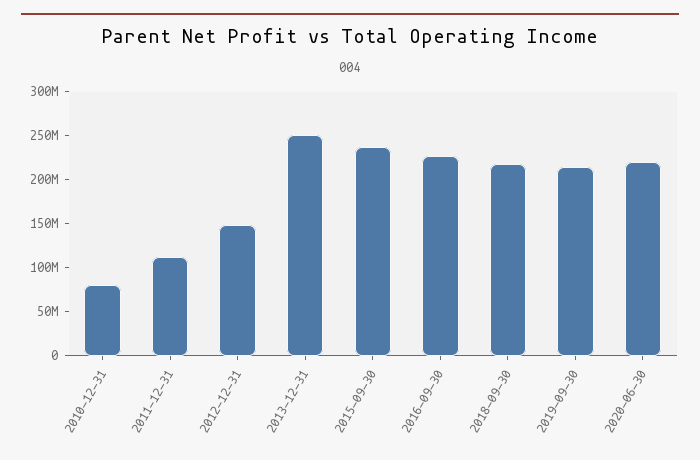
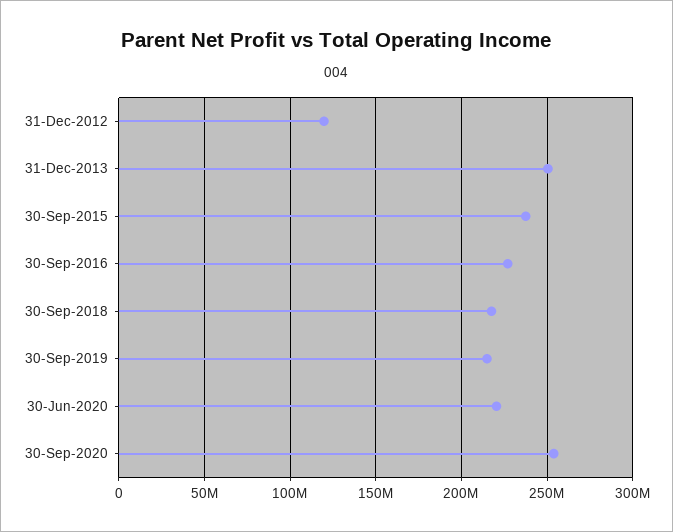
2010-12-31: 80000000 -> none
2011-12-31: 110000000 -> none
2012-12-31: 150000000 -> 120000000
30-Sep-2020: none -> 255000000

